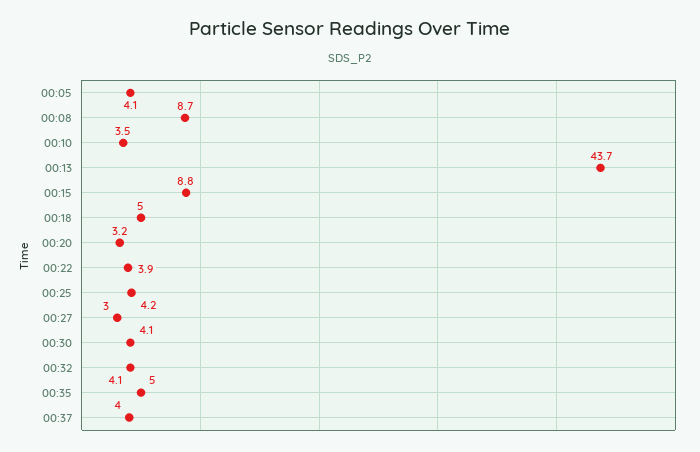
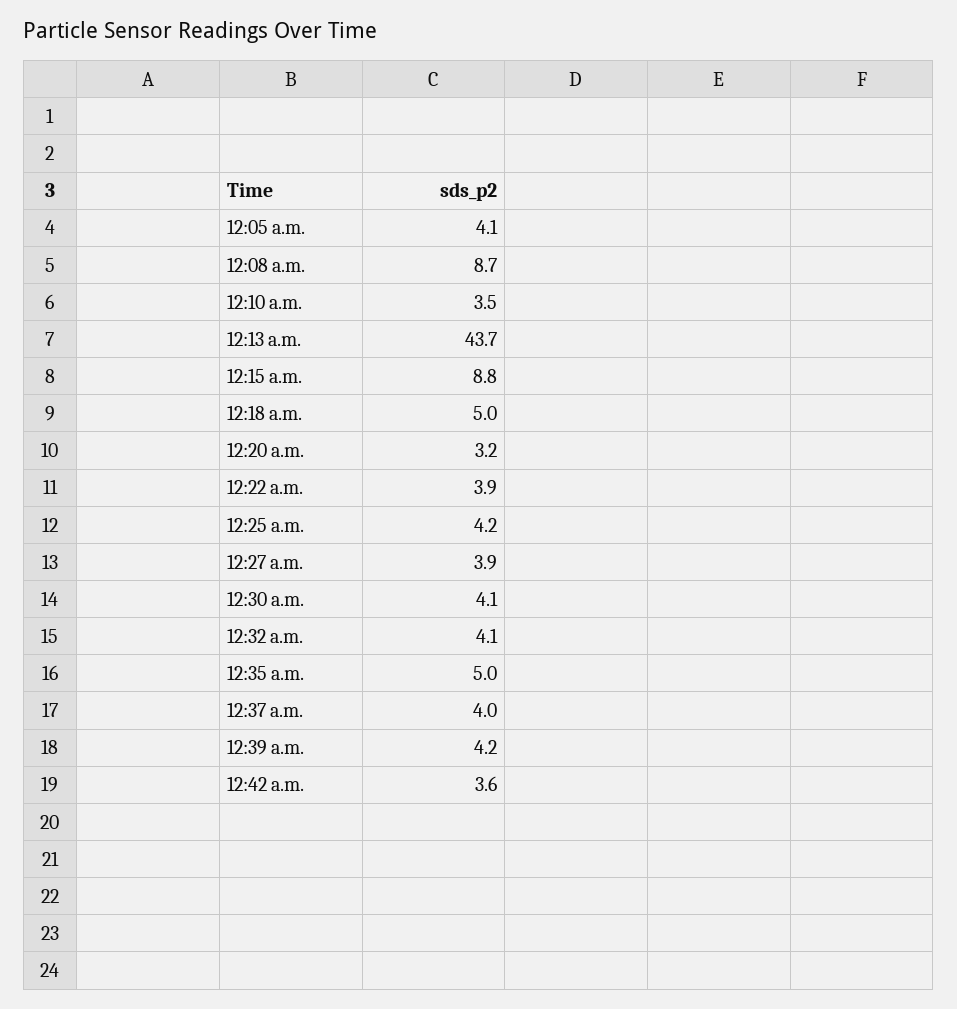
00:27: 3 -> 3.9
12:39 a.m.: none -> 4.2
12:42 a.m.: none -> 3.6

